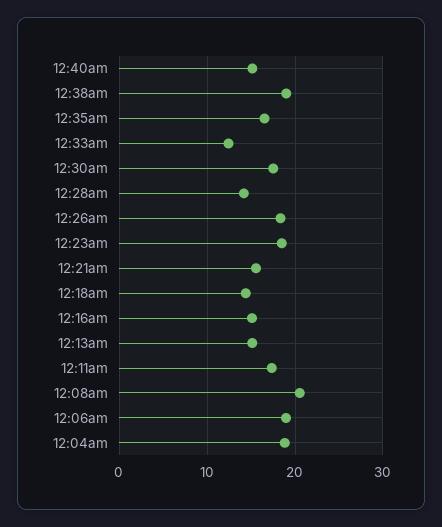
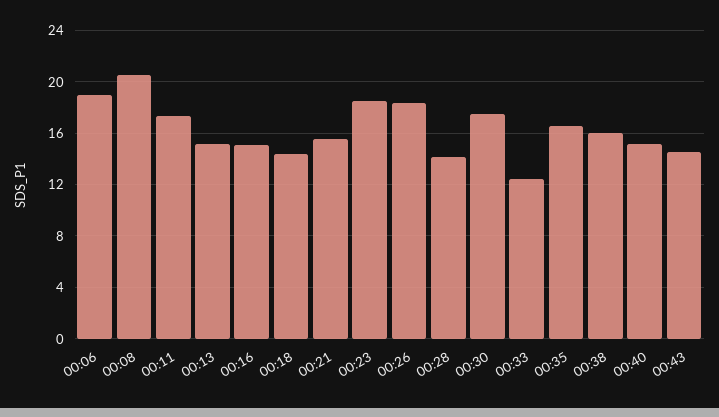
12:38am: 19 -> 16
12:04am: 19 -> none
00:43: none -> 14.5

